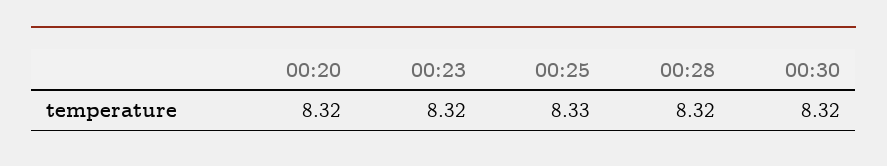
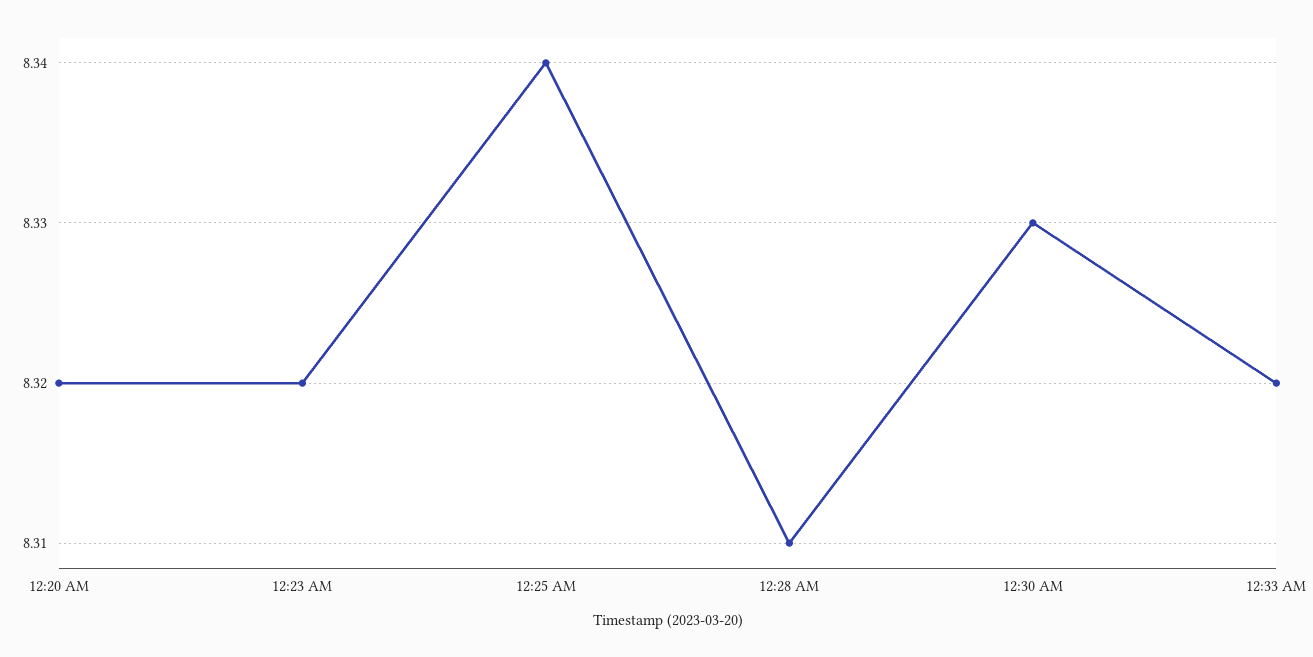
00:25: 8.33 -> 8.34
00:28: 8.32 -> 8.31
00:30: 8.32 -> 8.33
12:33 AM: none -> 8.32

